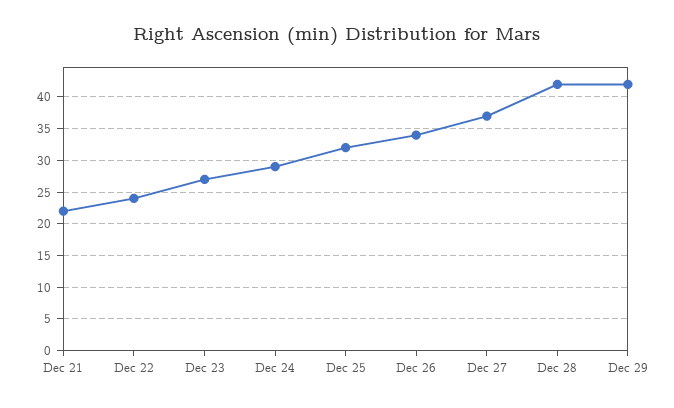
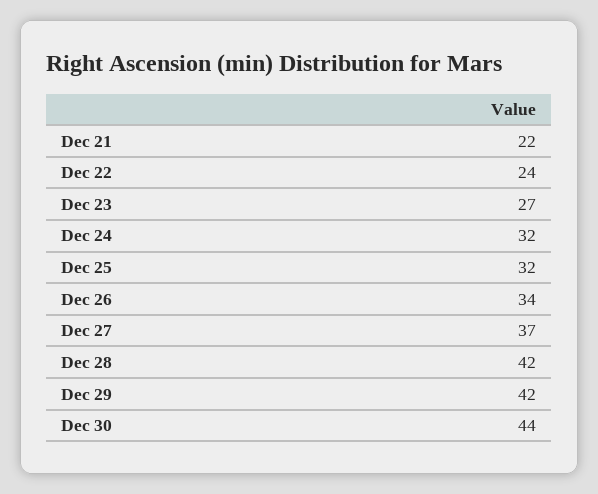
Dec 24: 29 -> 32
Dec 30: none -> 44

